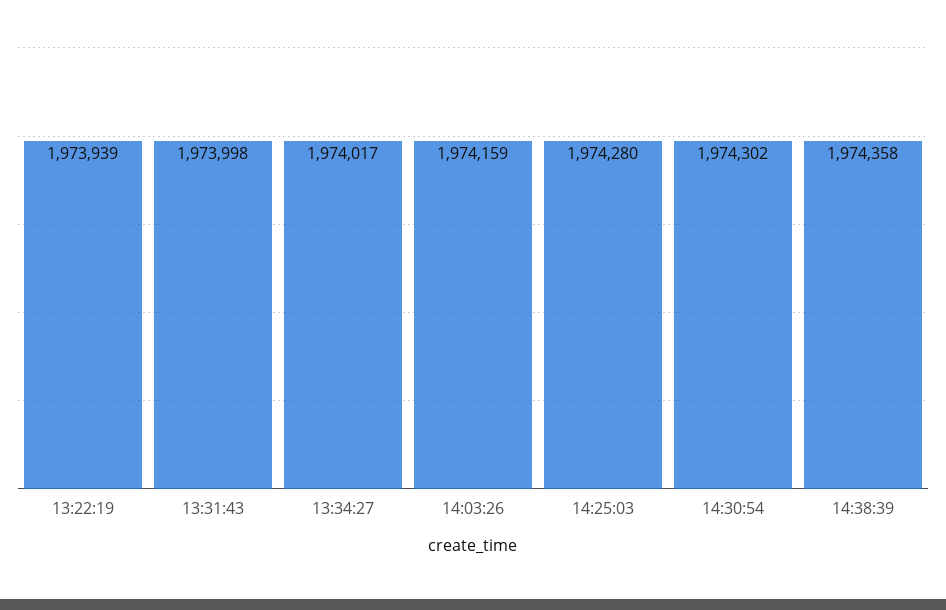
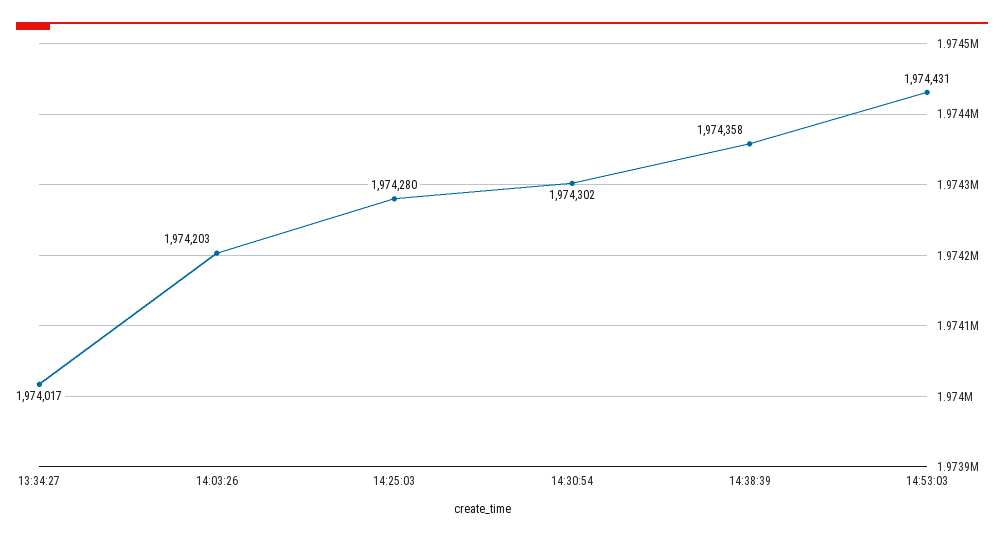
13:22:19: 1973939 -> none
13:31:43: 1973998 -> none
14:03:26: 1974159 -> 1974203
14:53:03: none -> 1974431

